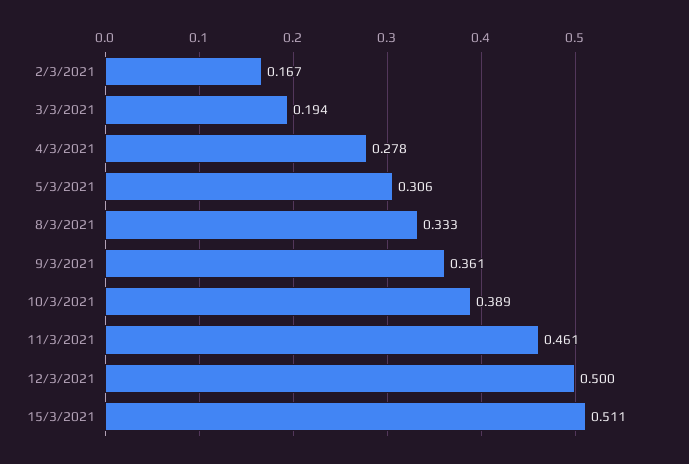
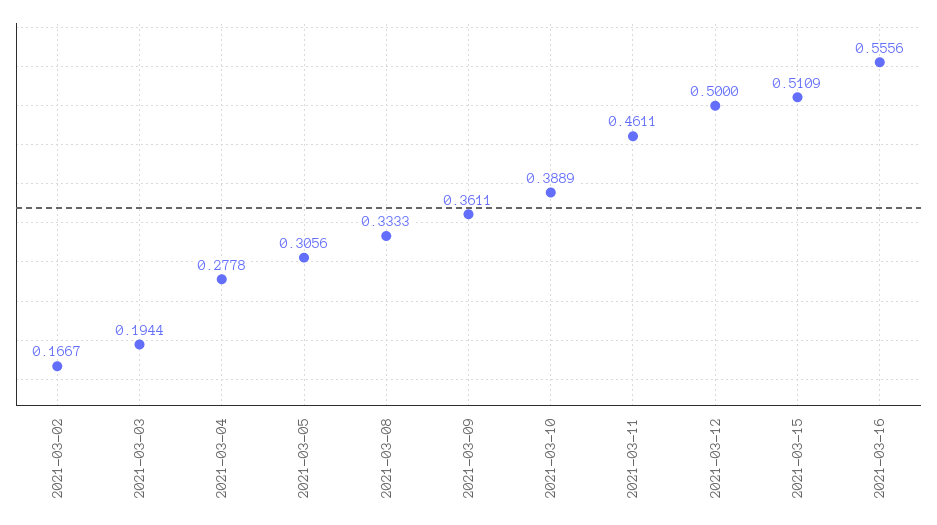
2021-03-16: none -> 0.5556

